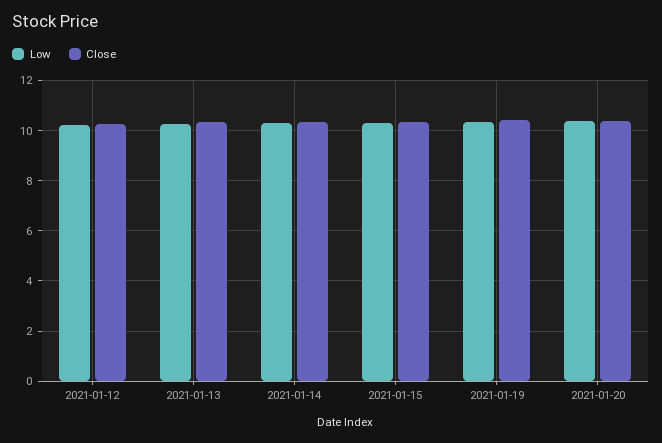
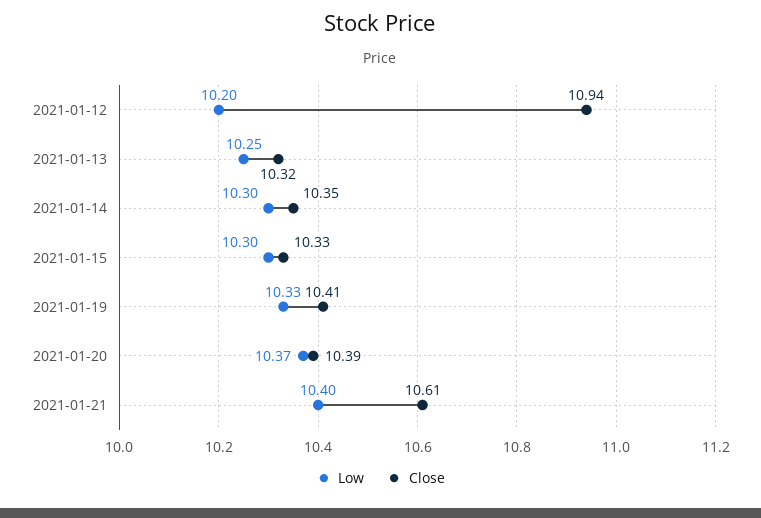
Close, 2021-01-12: 10.25 -> 10.94
Low, 2021-01-21: none -> 10.4
Close, 2021-01-21: none -> 10.61

